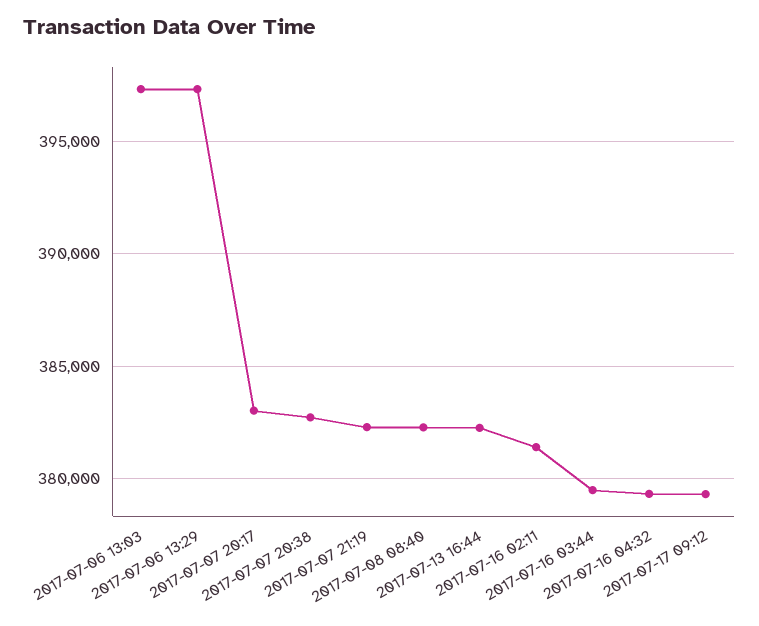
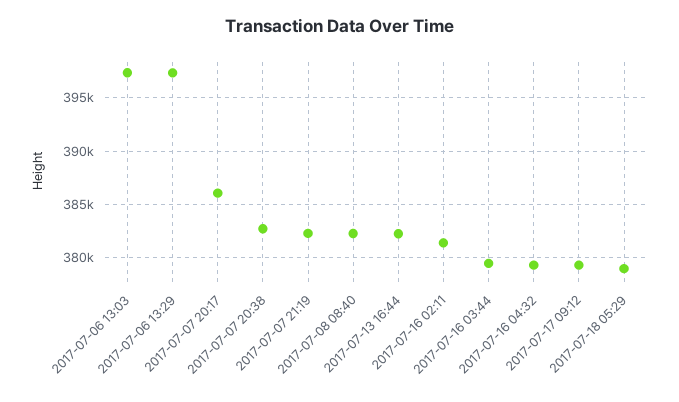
2017-07-07 20:17: 383000 -> 386000
2017-07-18 05:29: none -> 379000

